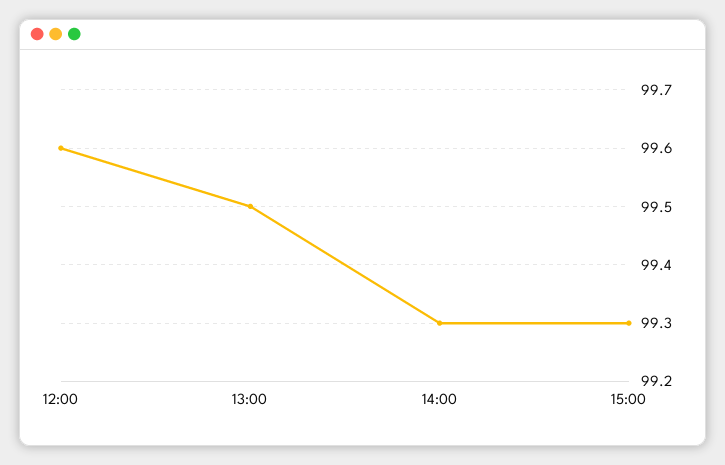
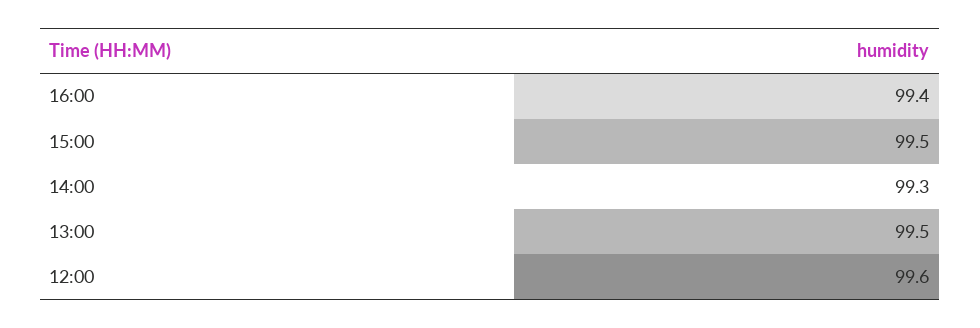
15:00: 99.3 -> 99.5
16:00: none -> 99.4

